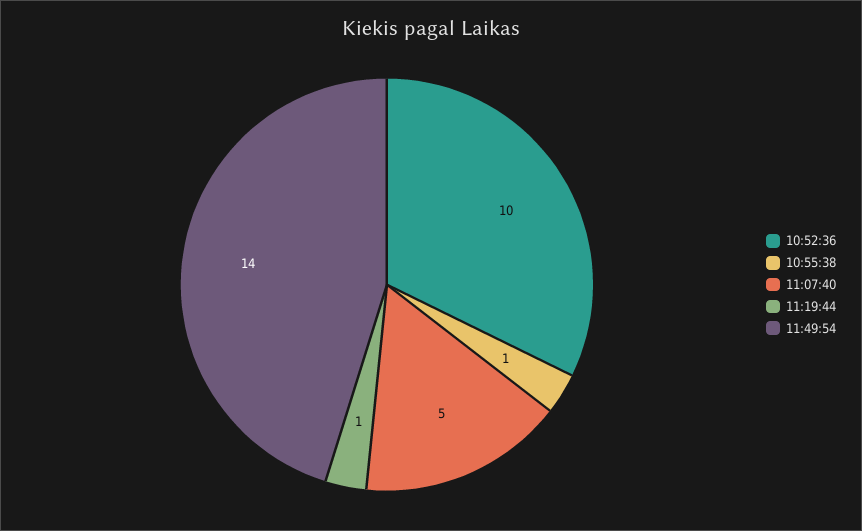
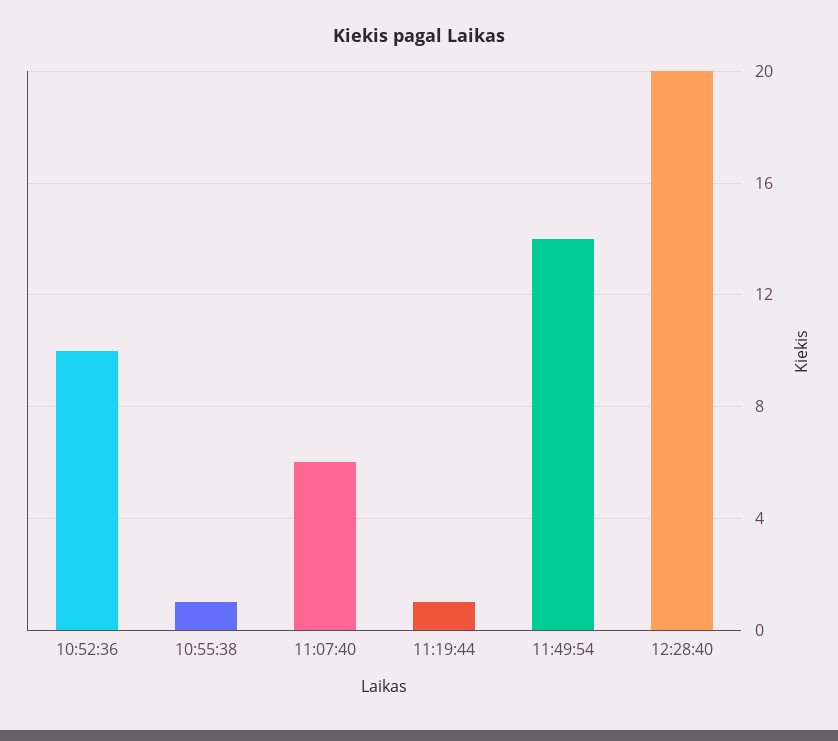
11:07:40: 5 -> 6
12:28:40: none -> 20

